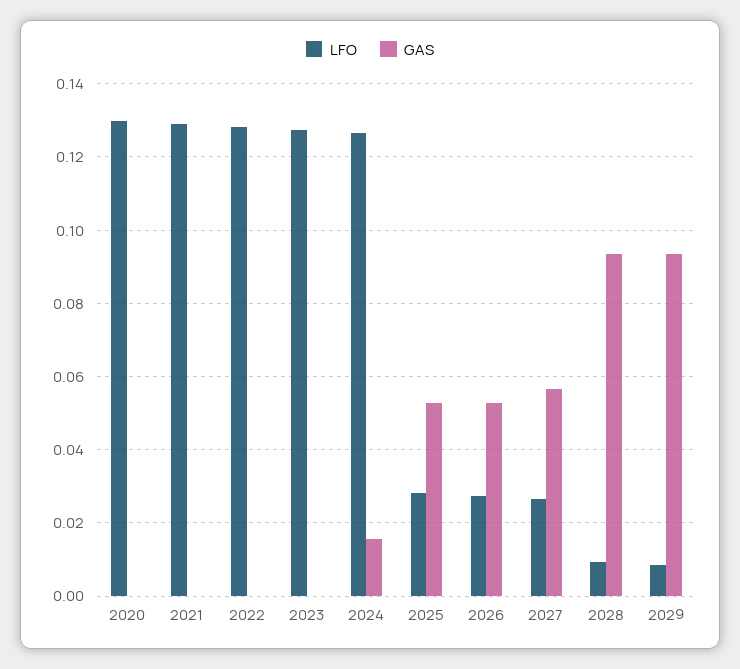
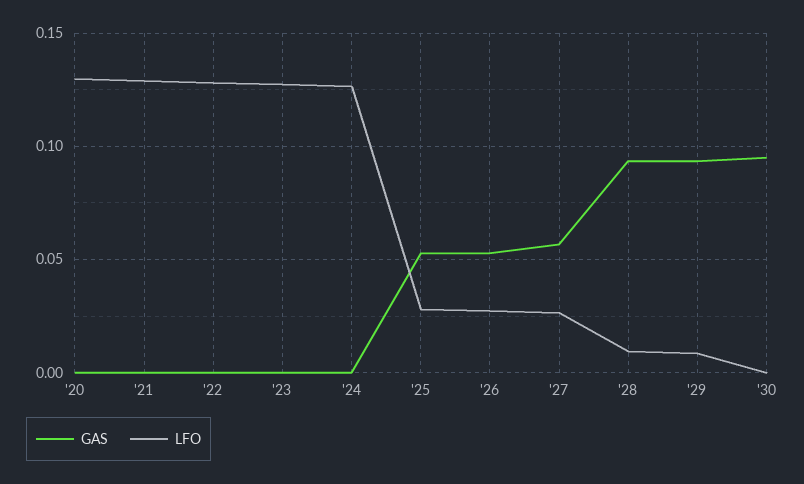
GAS, 2024: 0.016 -> 0
GAS, '30: none -> 0.095
LFO, '30: none -> 0

